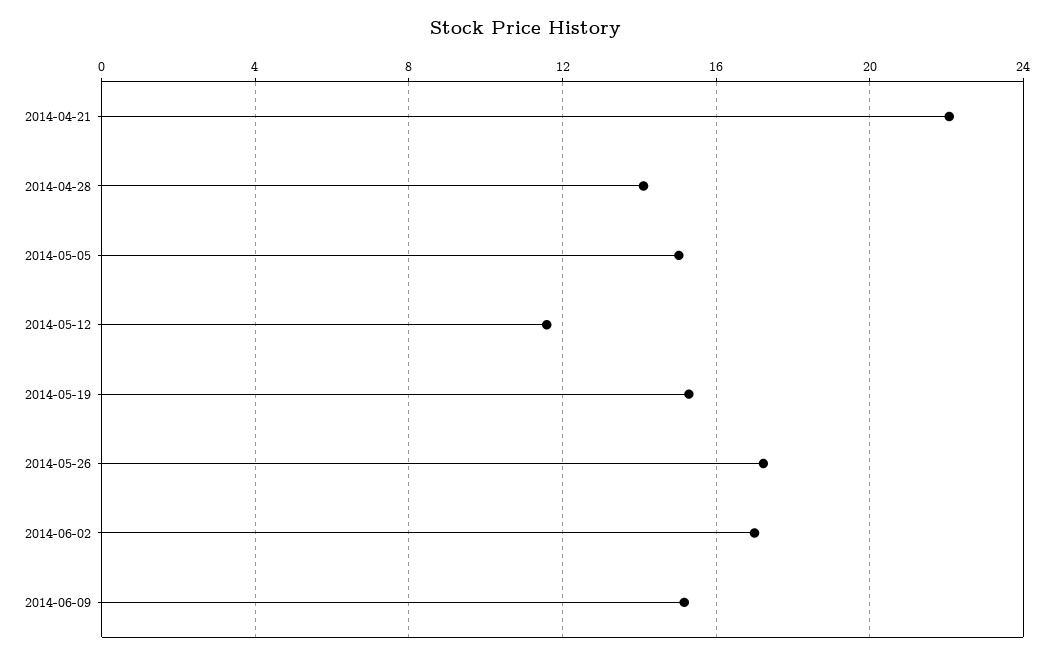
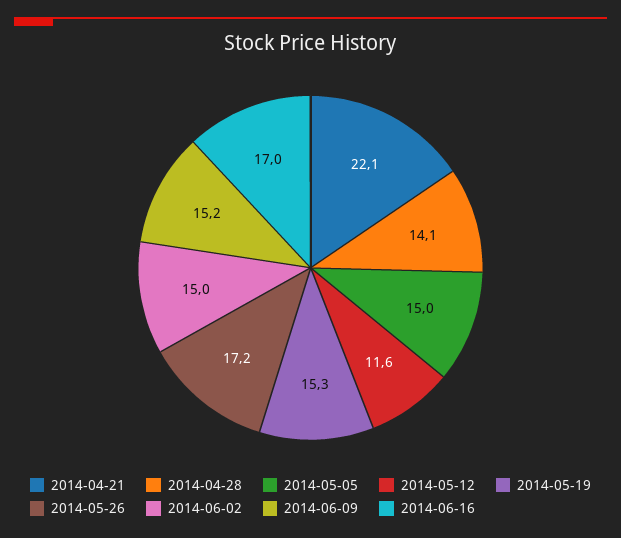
2014-06-02: 17 -> 15
2014-06-16: none -> 17

